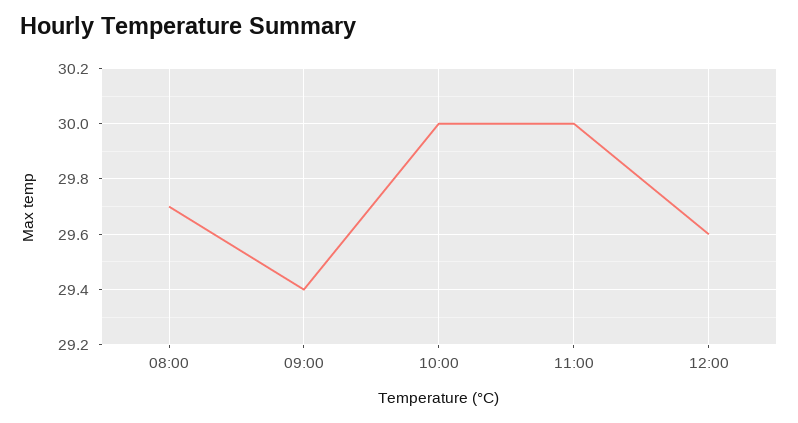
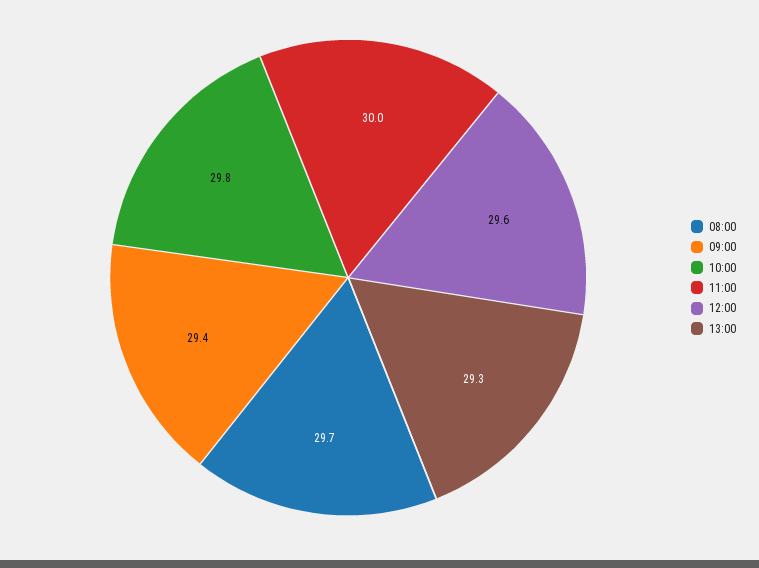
10:00: 30 -> 29.8
13:00: none -> 29.3

